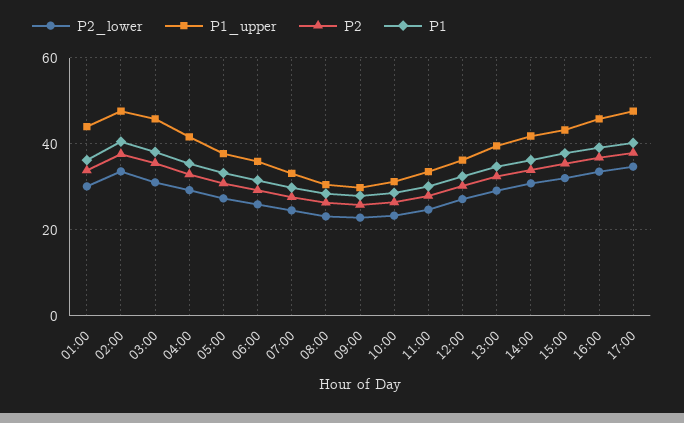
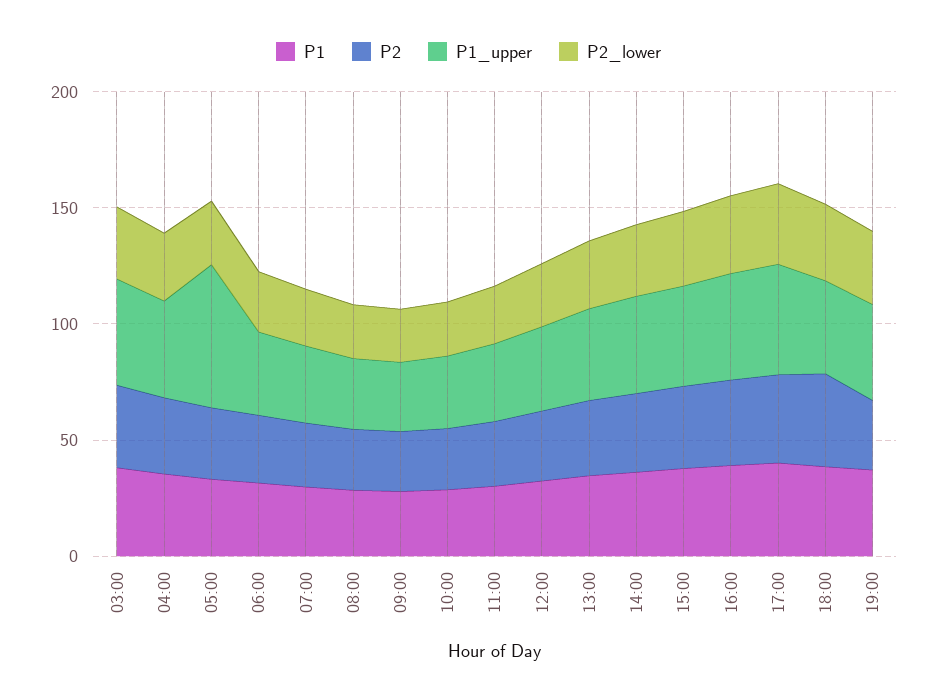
P2_lower, 01:00: 30 -> none
P1_upper, 01:00: 44 -> none
P2, 01:00: 34 -> none
P1, 01:00: 36 -> none
P2_lower, 02:00: 34 -> none
P1_upper, 02:00: 48 -> none
P2, 02:00: 38 -> none
P1, 02:00: 40 -> none
P1_upper, 05:00: 38 -> 60
P1, 18:00: none -> 40
P2, 18:00: none -> 40
P1_upper, 18:00: none -> 40
P2_lower, 18:00: none -> 30
P1, 19:00: none -> 40
P2, 19:00: none -> 30
P1_upper, 19:00: none -> 40
P2_lower, 19:00: none -> 30

